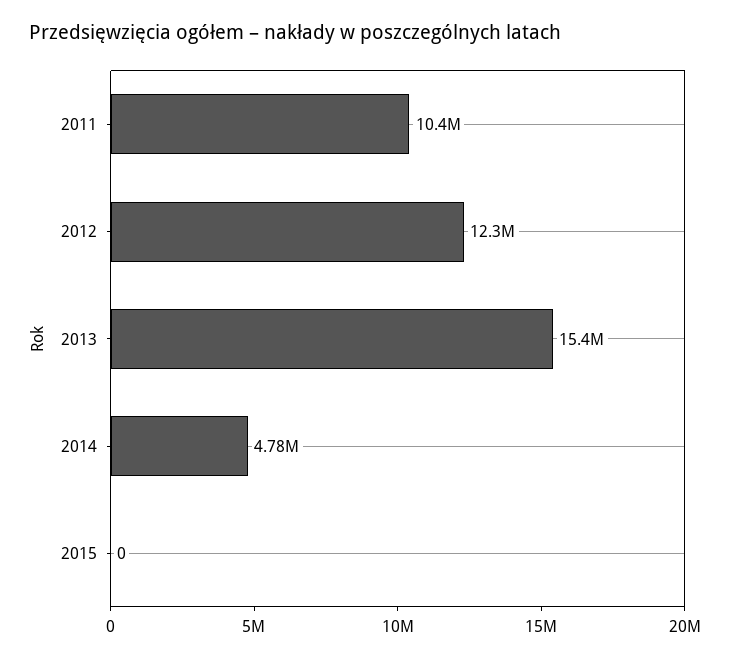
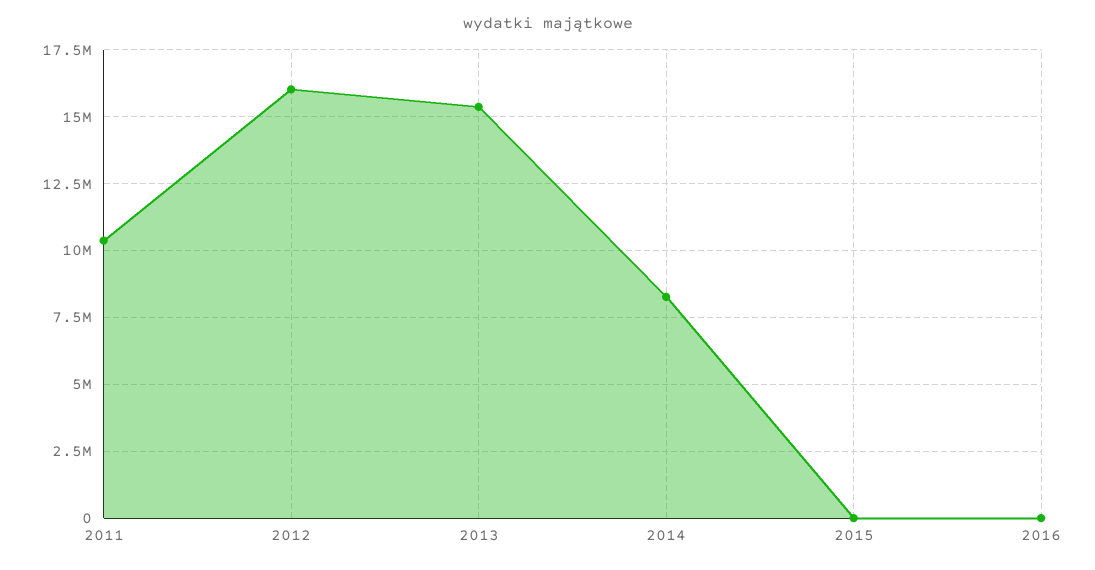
2012: 12300000 -> 16000000
2014: 4780000 -> 8250000
2016: none -> 0

